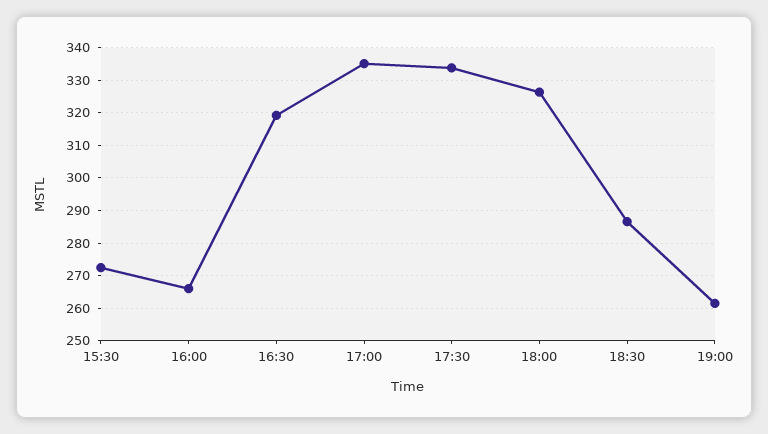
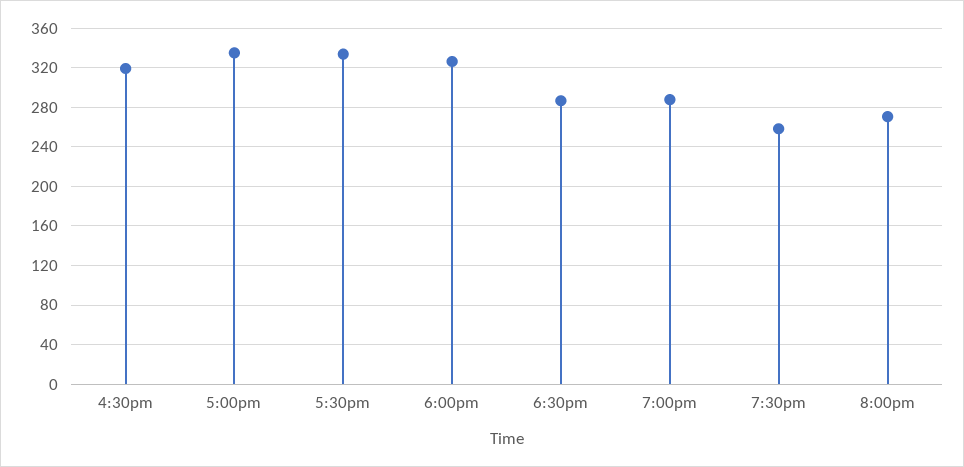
15:30: 272 -> none
16:00: 266 -> none
19:00: 262 -> 290
7:30pm: none -> 260
8:00pm: none -> 270

